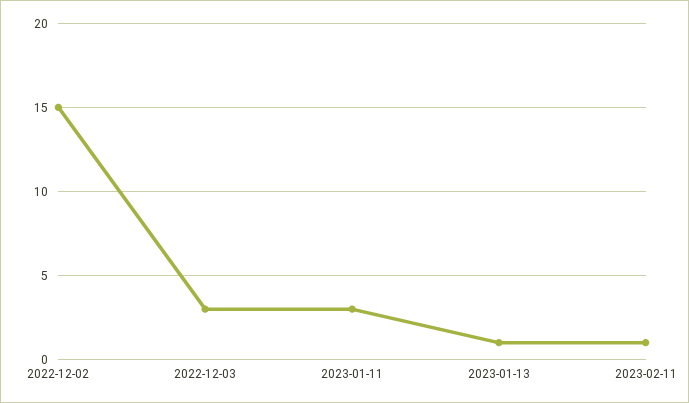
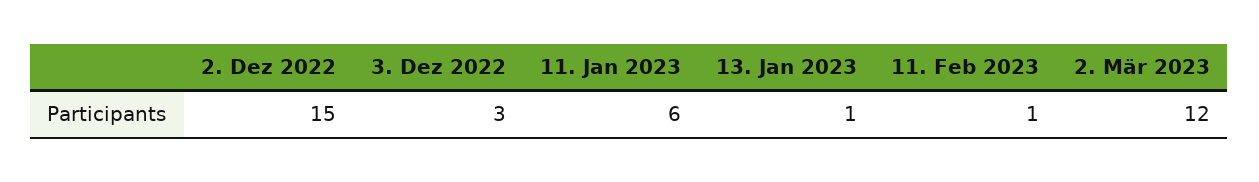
2023-01-11: 3 -> 6
2. Mär 2023: none -> 12

